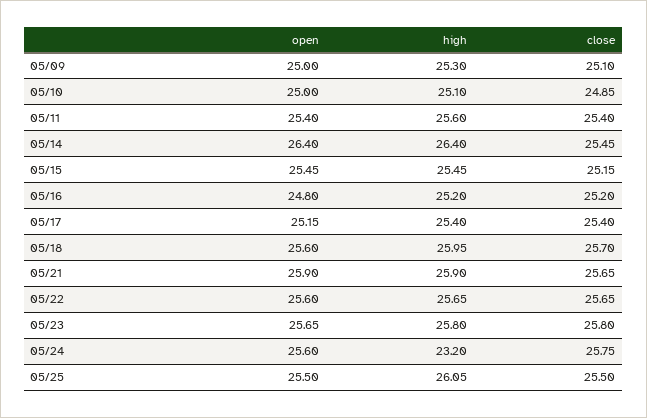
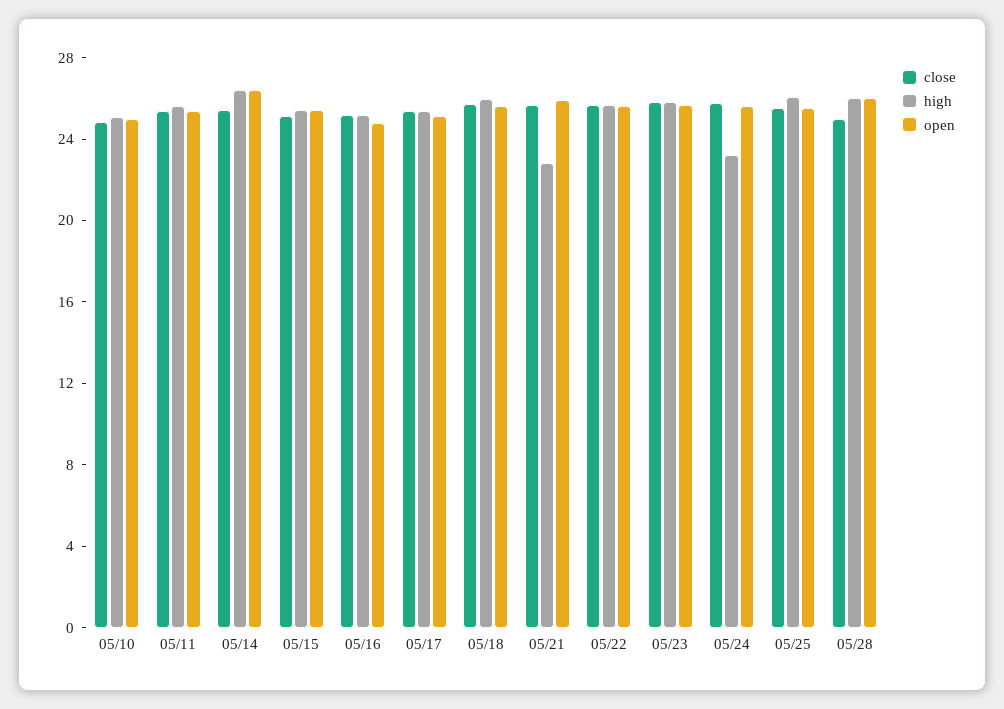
open, 05/09: 25 -> none
high, 05/09: 25.3 -> none
close, 05/09: 25.1 -> none
high, 05/21: 25.9 -> 23
close, 05/28: none -> 25
high, 05/28: none -> 26
open, 05/28: none -> 26

